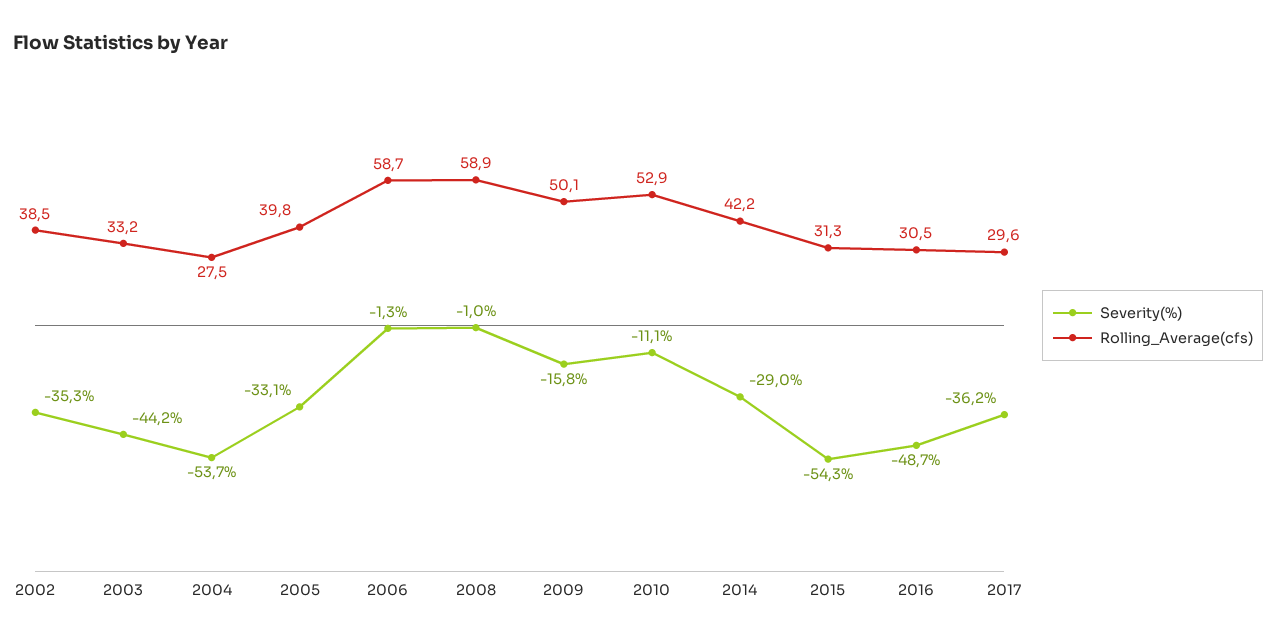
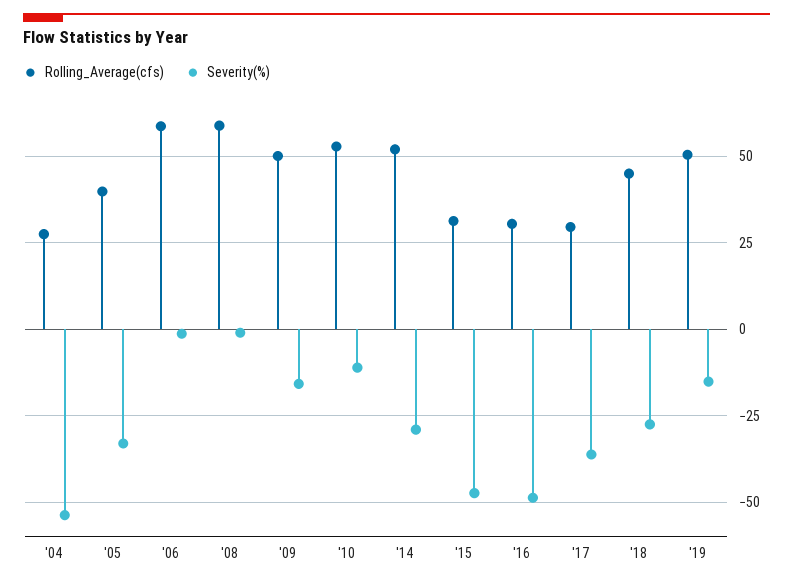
Severity(%), 2002: -35.3 -> none
Rolling_Average(cfs), 2002: 38.5 -> none
Severity(%), 2003: -44.2 -> none
Rolling_Average(cfs), 2003: 33.2 -> none
Rolling_Average(cfs), 2014: 42.2 -> 52.5
Severity(%), 2015: -54.3 -> -47.5
Rolling_Average(cfs), '18: none -> 45
Severity(%), '18: none -> -27.5
Rolling_Average(cfs), '19: none -> 50
Severity(%), '19: none -> -15

